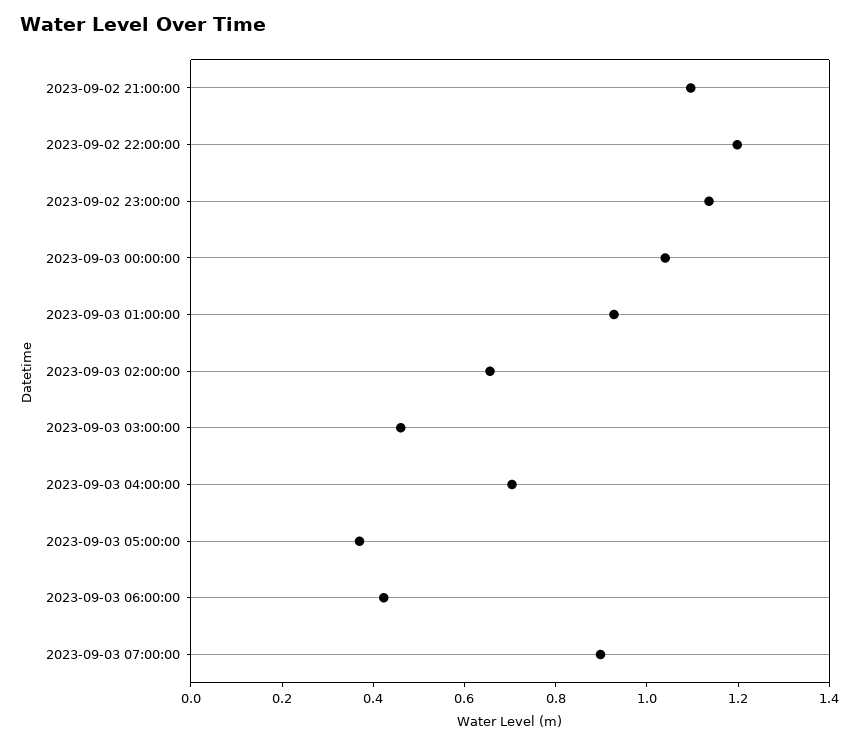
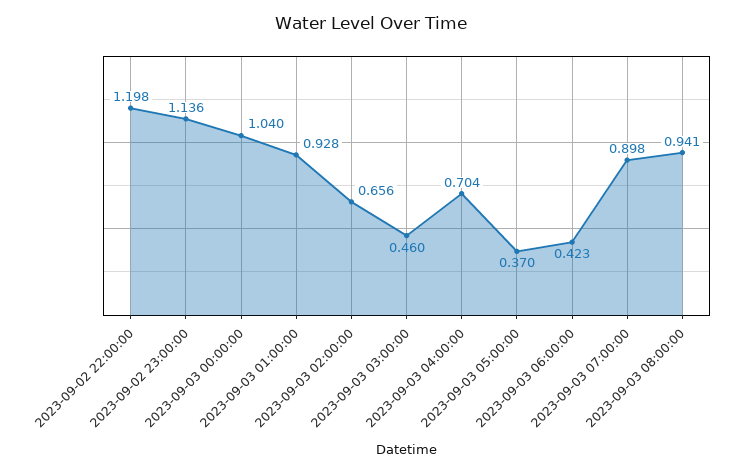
2023-09-02 21:00:00: 1.1 -> none
2023-09-03 08:00:00: none -> 0.941

